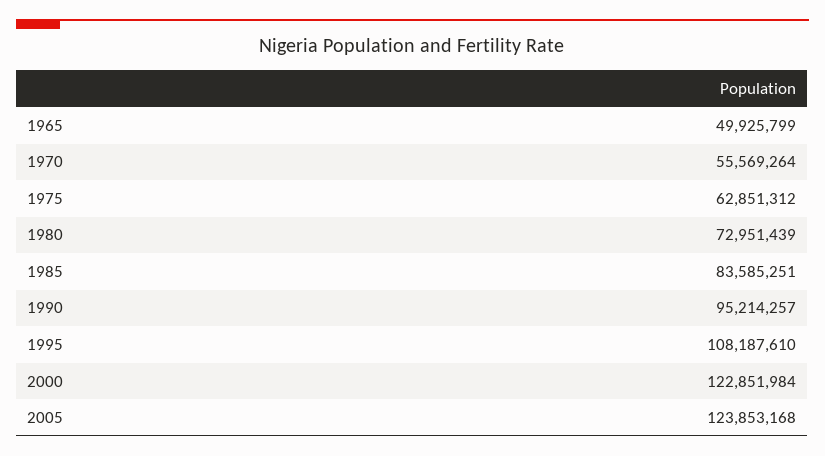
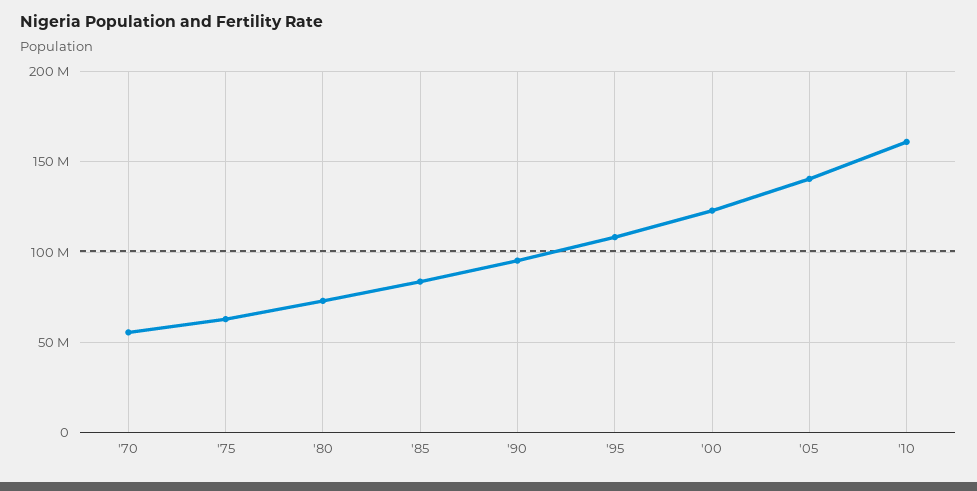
1965: 49925799 -> none
2005: 123853168 -> 140000000
'10: none -> 160000000

